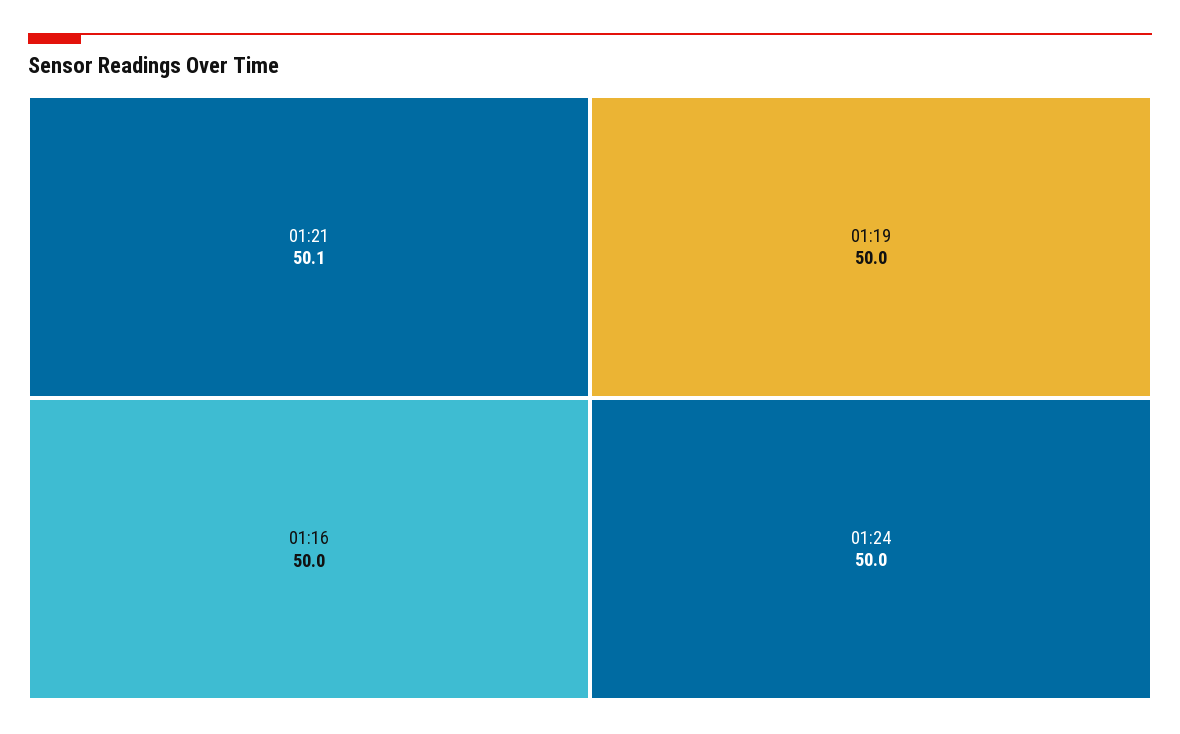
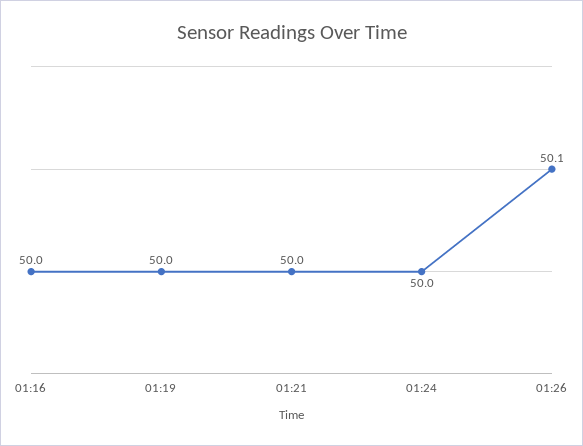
01:21: 50.1 -> 50
01:26: none -> 50.1

